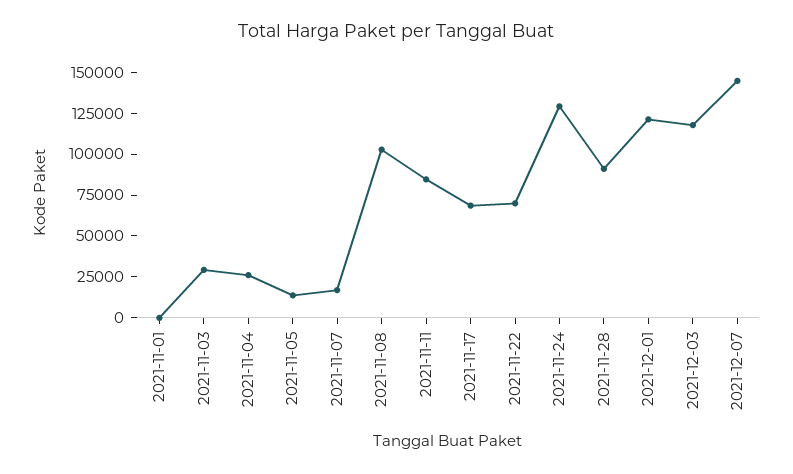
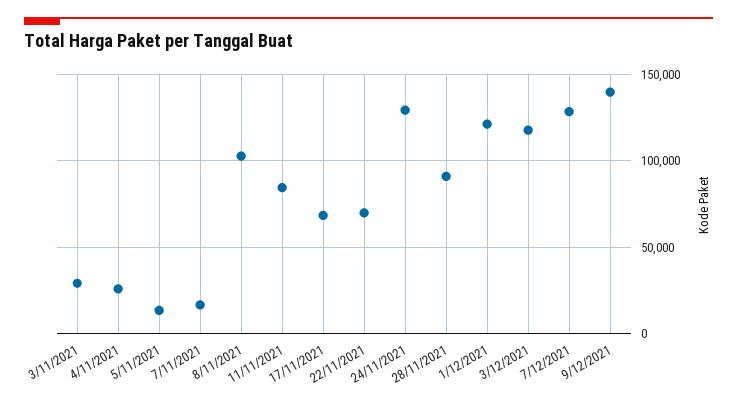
2021-11-01: 0 -> none
2021-12-07: 145000 -> 130000
9/12/2021: none -> 140000

